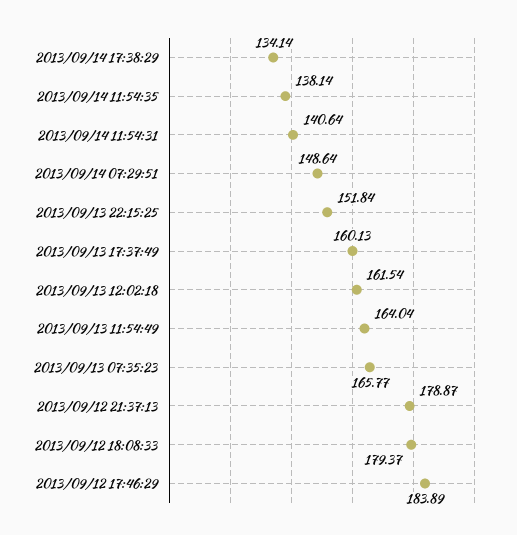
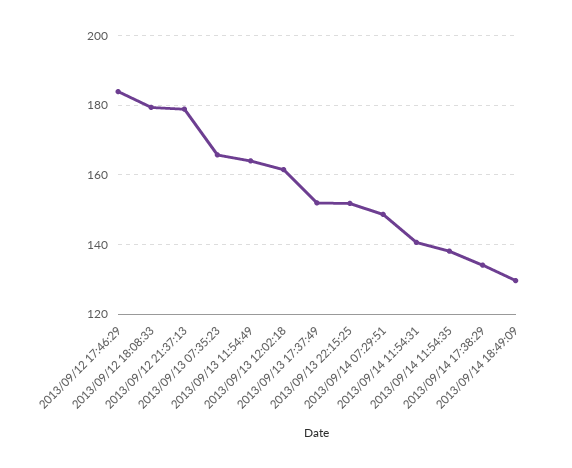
2013/09/13 17:37:49: 160.13 -> 152
2013/09/14 18:49:09: none -> 130

